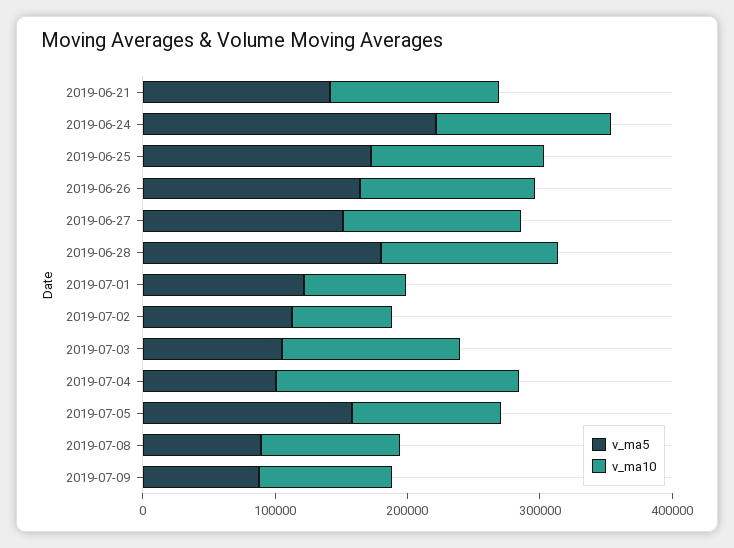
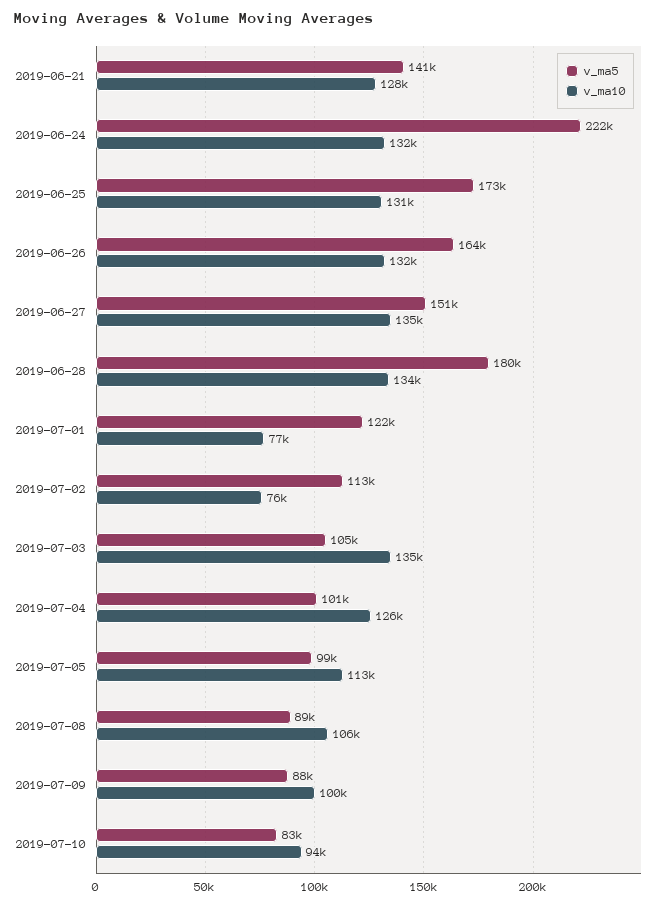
v_ma10, 2019-07-04: 180000 -> 126000
v_ma5, 2019-07-05: 160000 -> 99000
v_ma5, 2019-07-10: none -> 83000
v_ma10, 2019-07-10: none -> 94000

